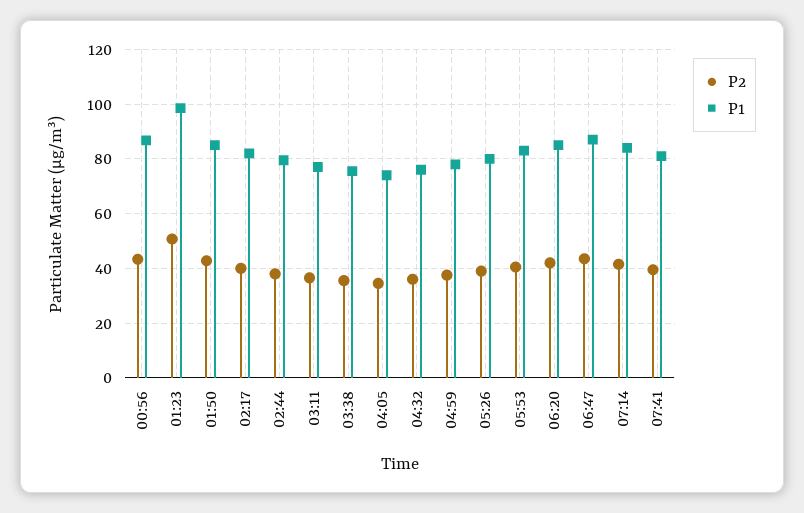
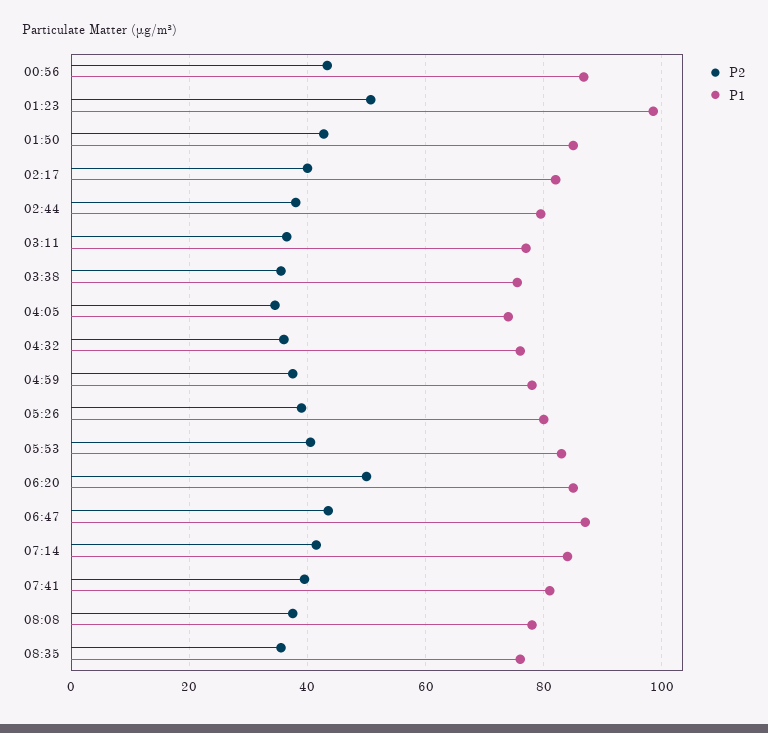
P2, 06:20: 42.5 -> 50
P2, 08:08: none -> 38
P1, 08:08: none -> 78
P2, 08:35: none -> 36
P1, 08:35: none -> 76

